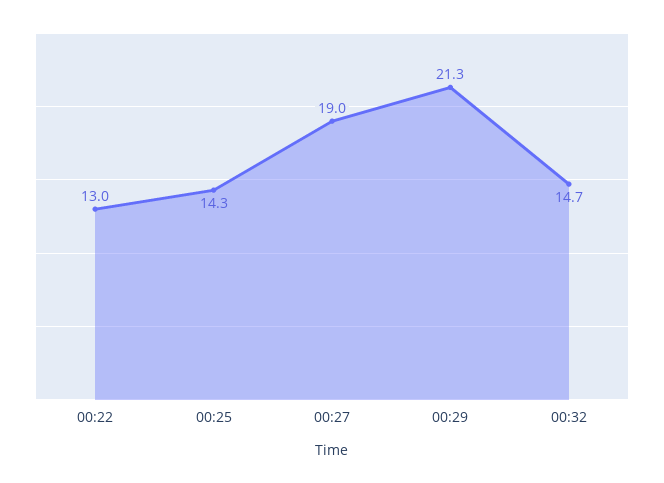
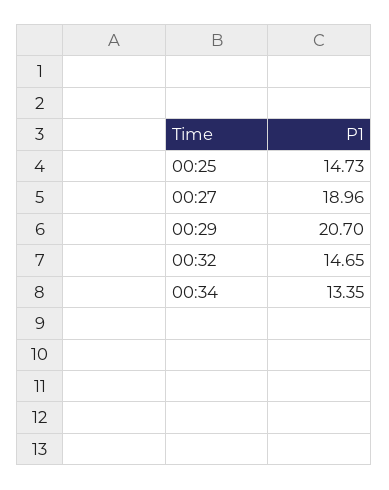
00:22: 13 -> none
00:25: 14.3 -> 14.73
00:29: 21.3 -> 20.7
00:34: none -> 13.35

